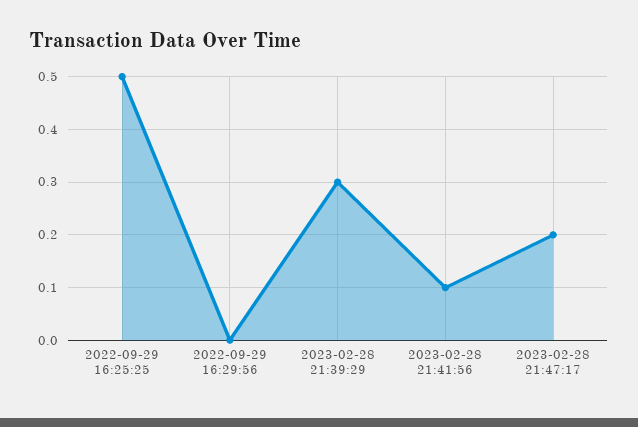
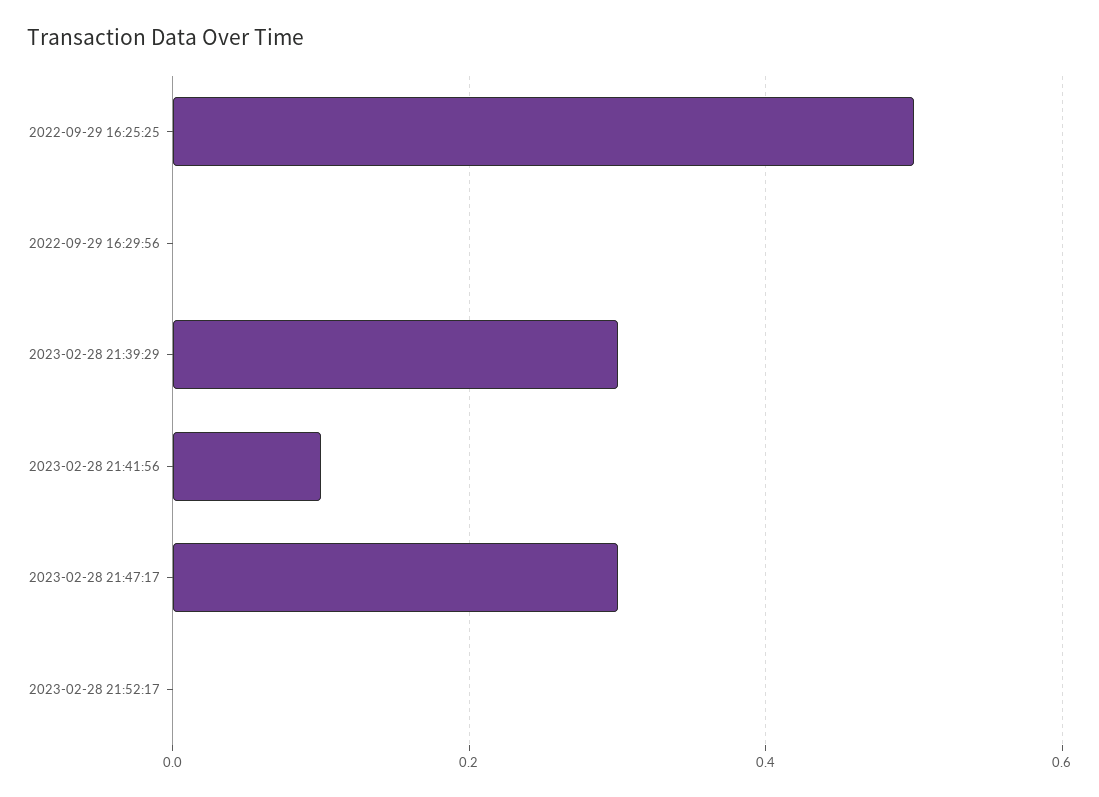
2023-02-28 21:47:17: 0.2 -> 0.3
2023-02-28 21:52:17: none -> 0

